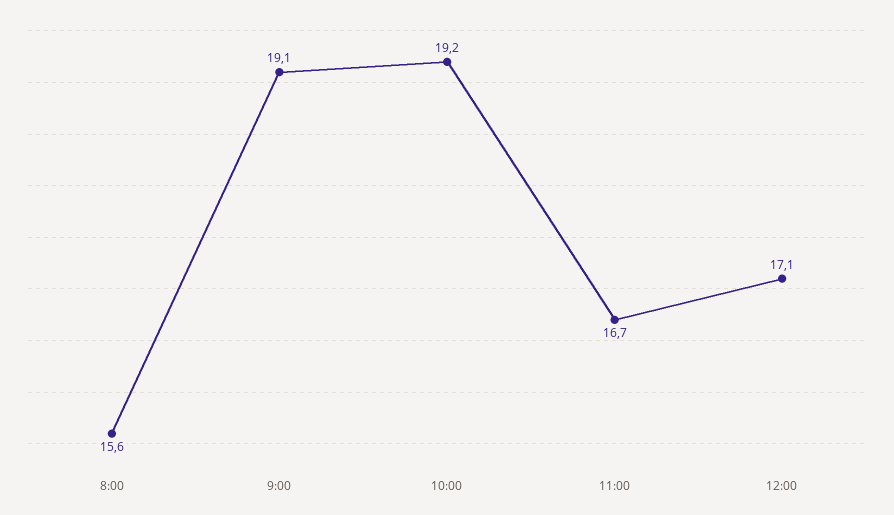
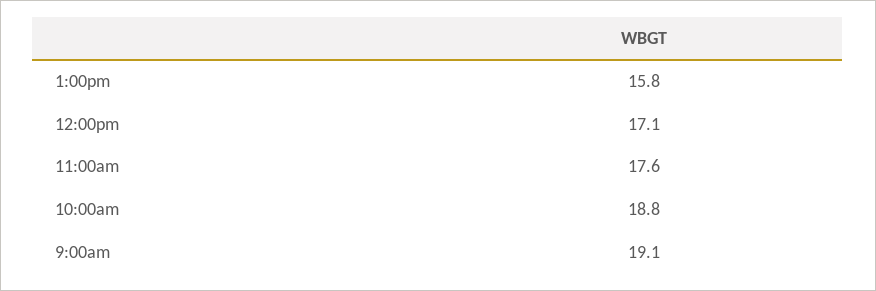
8:00: 15.6 -> none
10:00: 19.2 -> 18.8
11:00: 16.7 -> 17.6
1:00pm: none -> 15.8

